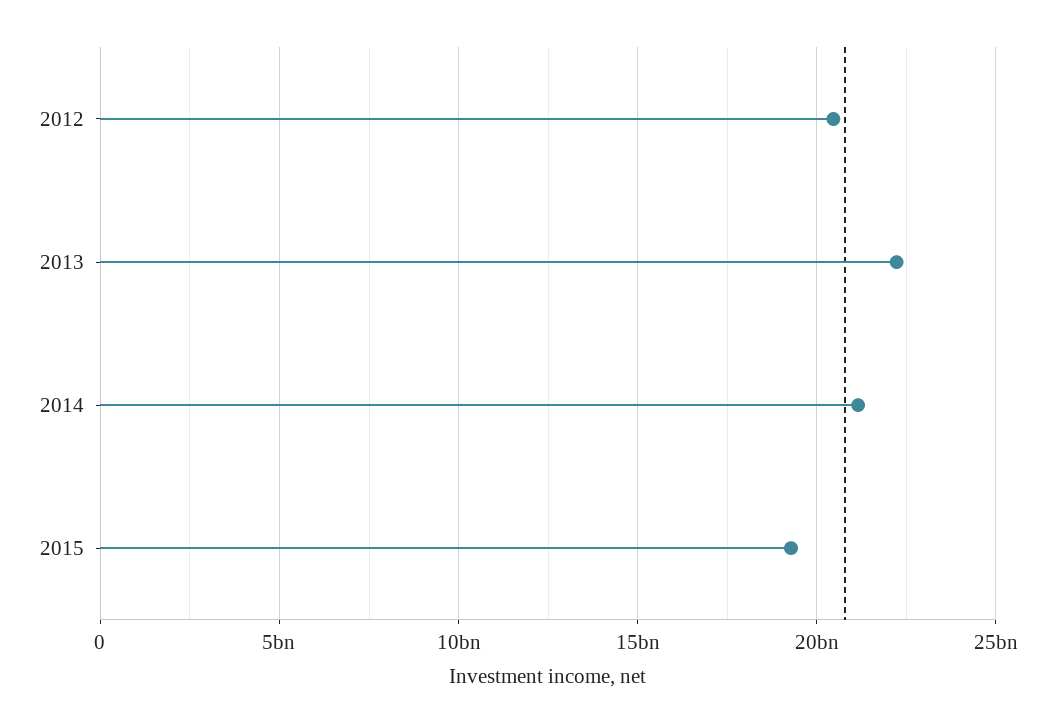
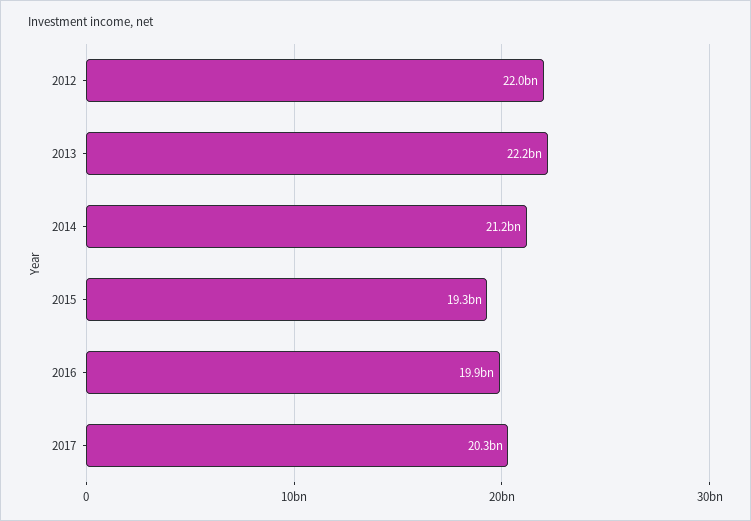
2012: 20500000000 -> 22000000000
2016: none -> 19900000000
2017: none -> 20300000000

